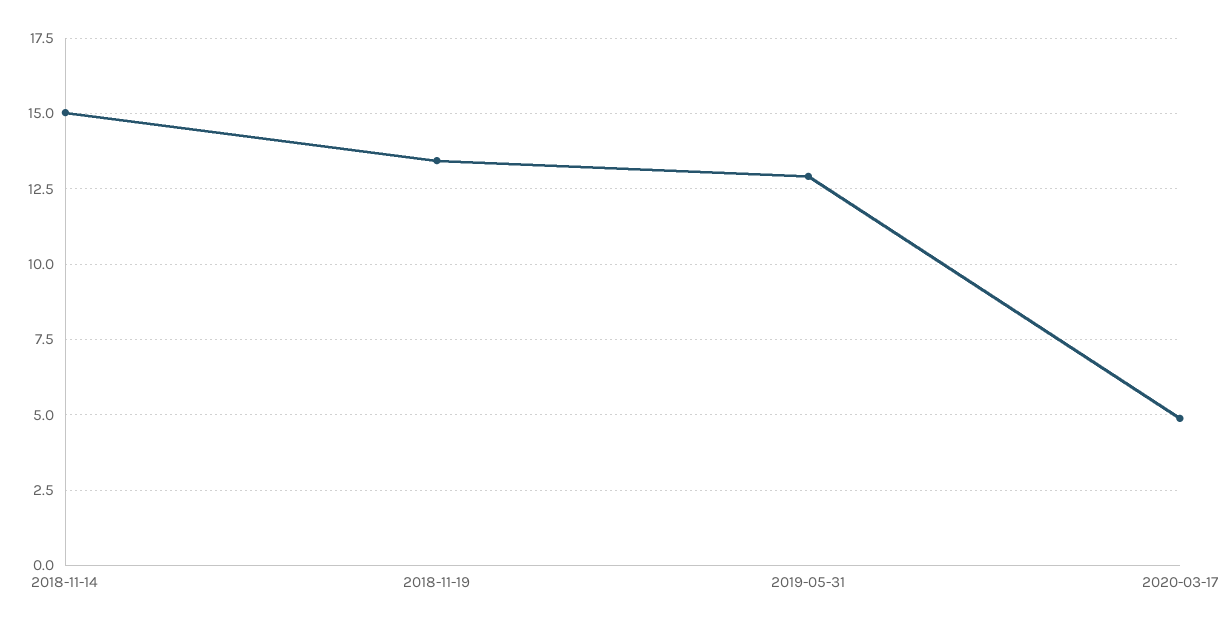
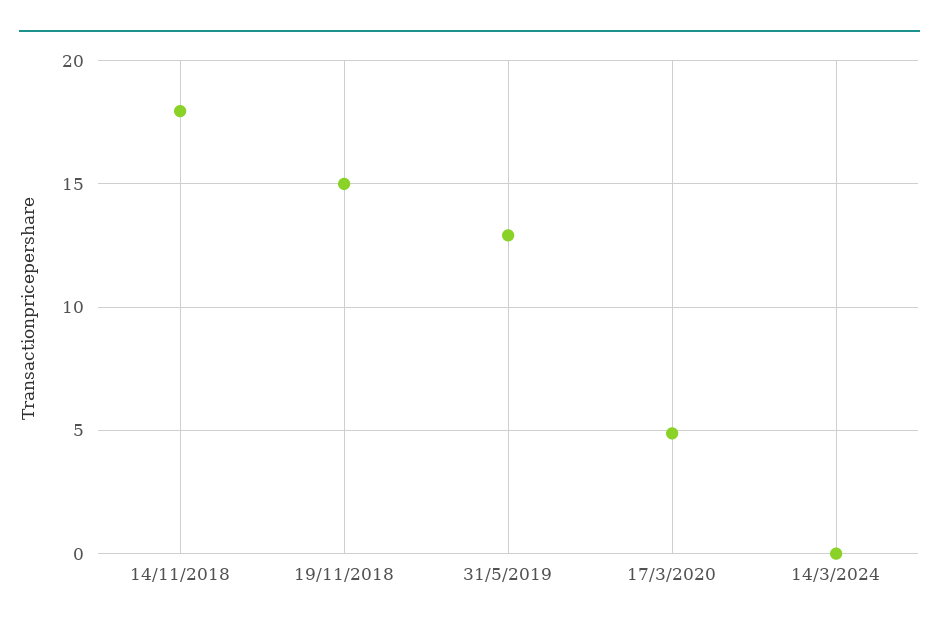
2018-11-14: 15 -> 18
2018-11-19: 13.5 -> 15
14/3/2024: none -> 0

